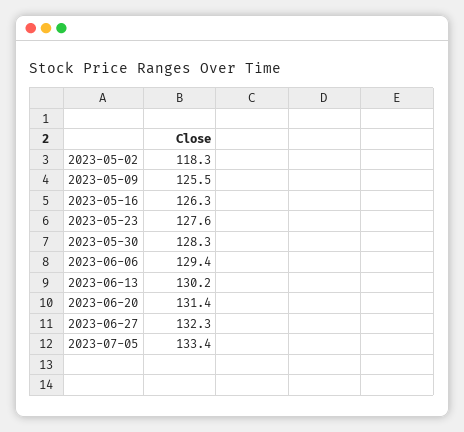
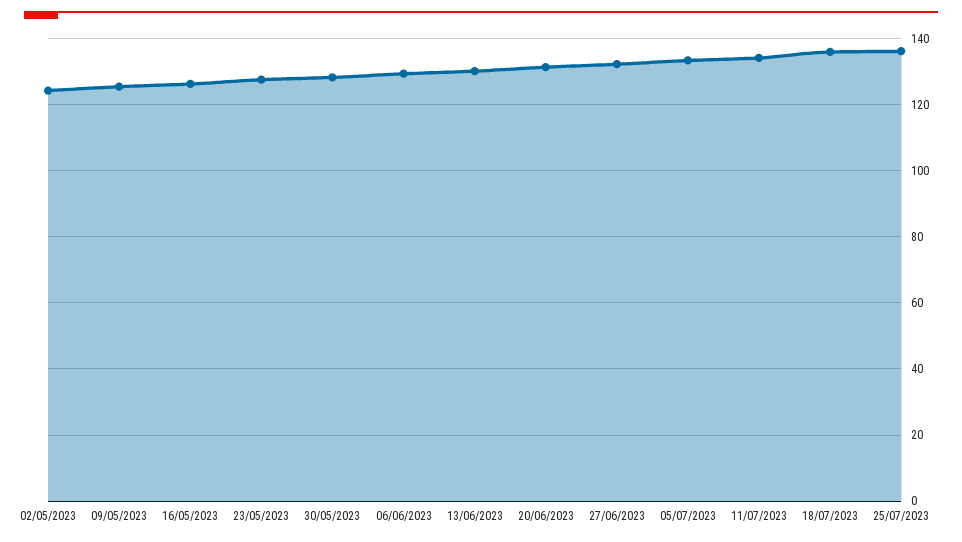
2023-05-02: 118.3 -> 124
11/07/2023: none -> 134
18/07/2023: none -> 136
25/07/2023: none -> 136

